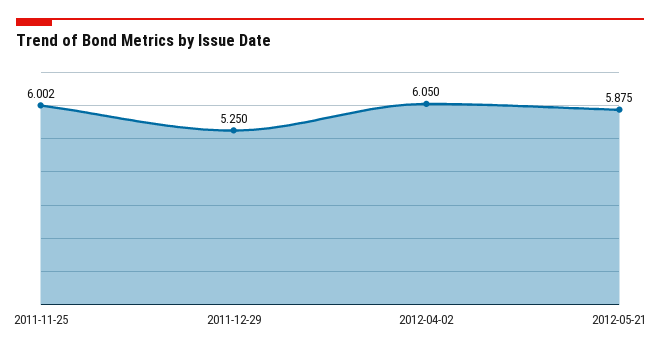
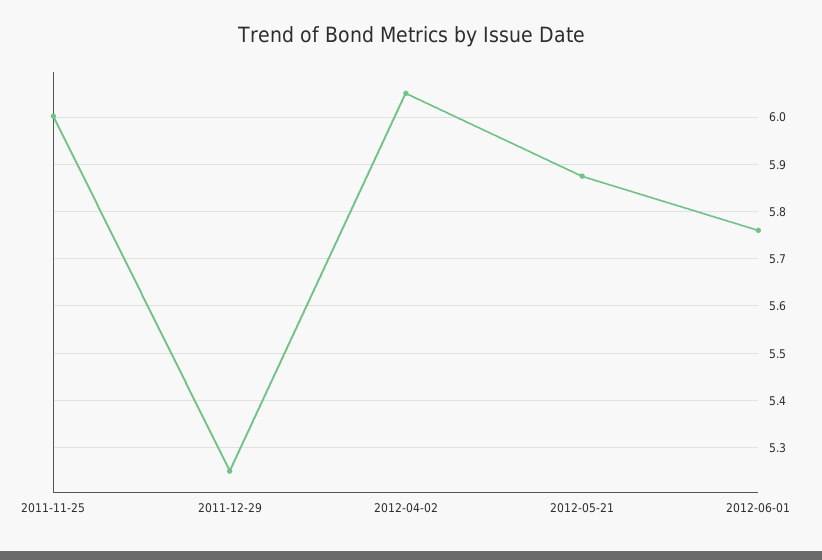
2012-06-01: none -> 5.76

